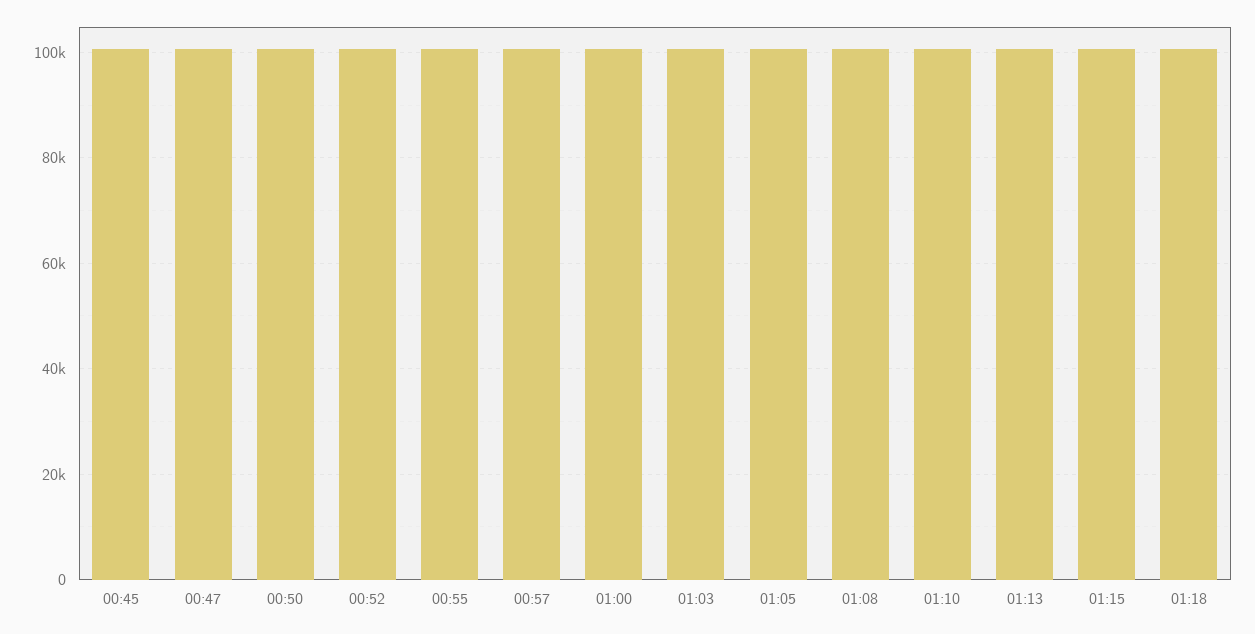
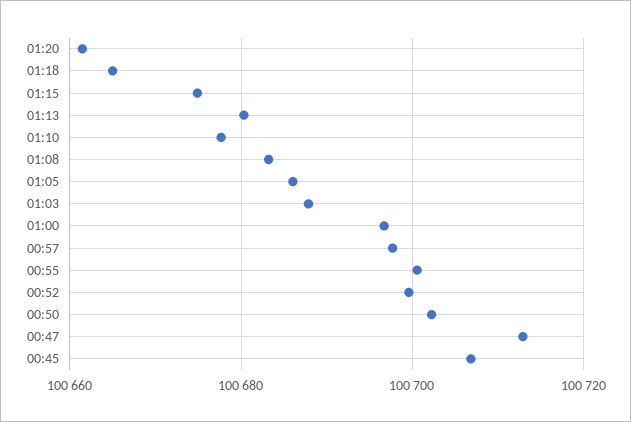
01:20: none -> 100662

